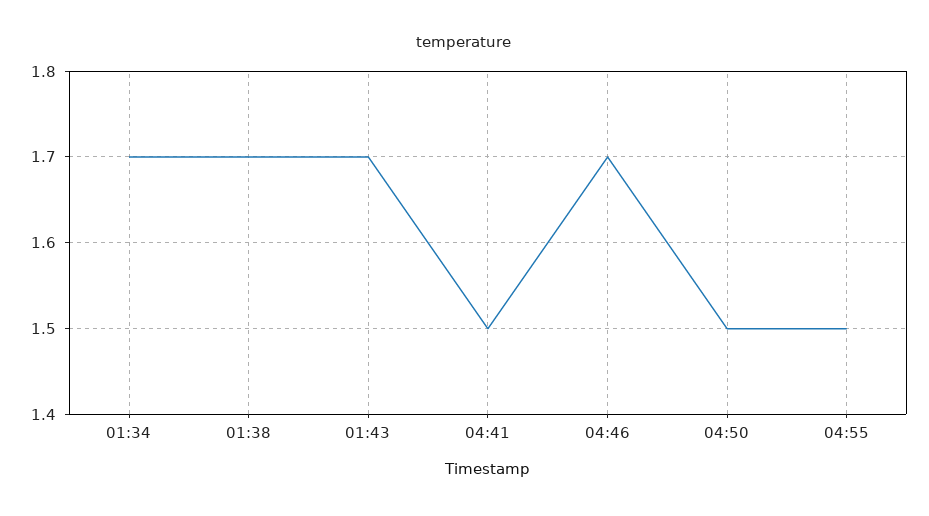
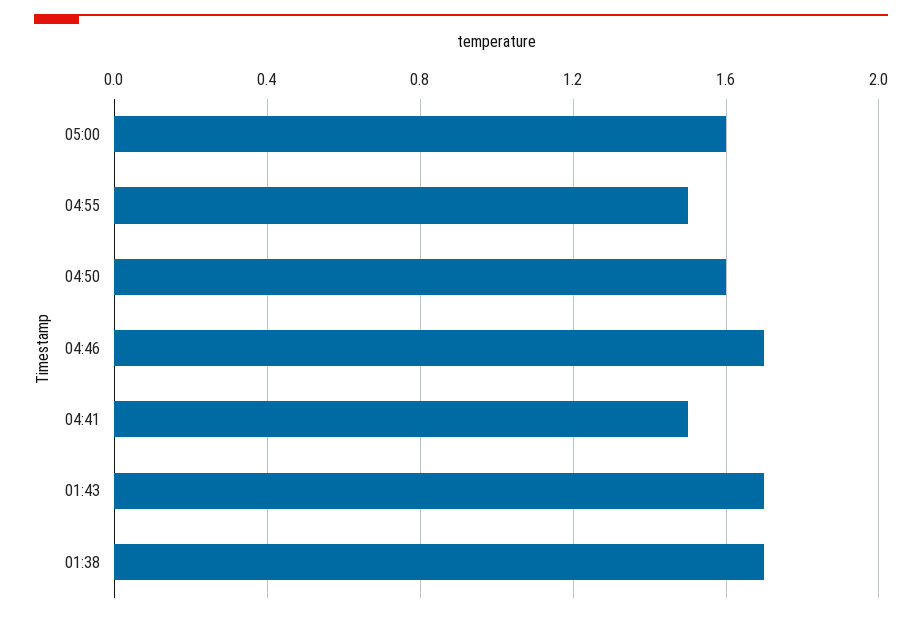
01:34: 1.7 -> none
04:50: 1.5 -> 1.6
05:00: none -> 1.6

